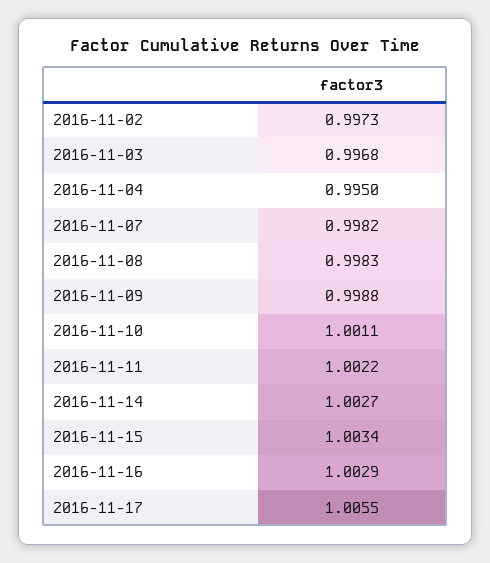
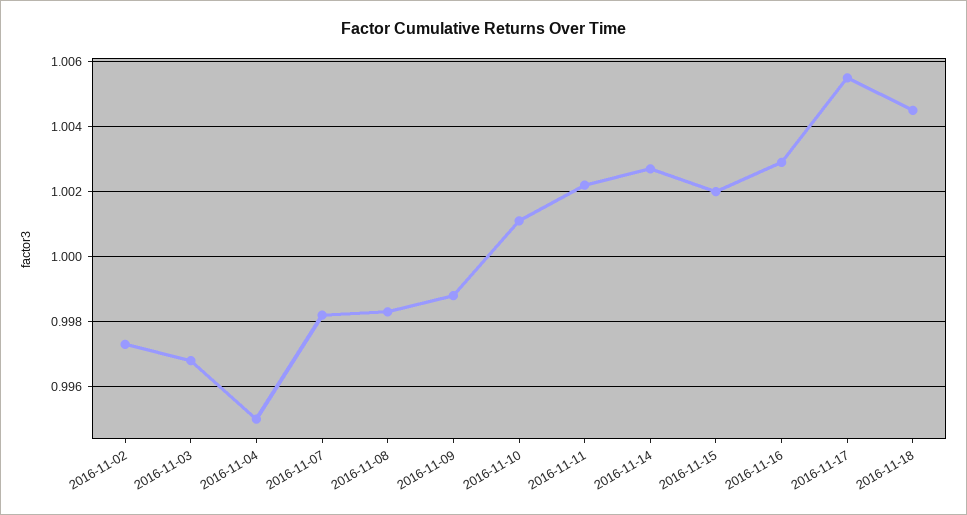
2016-11-15: 1.0034 -> 1.002
2016-11-18: none -> 1.0045

